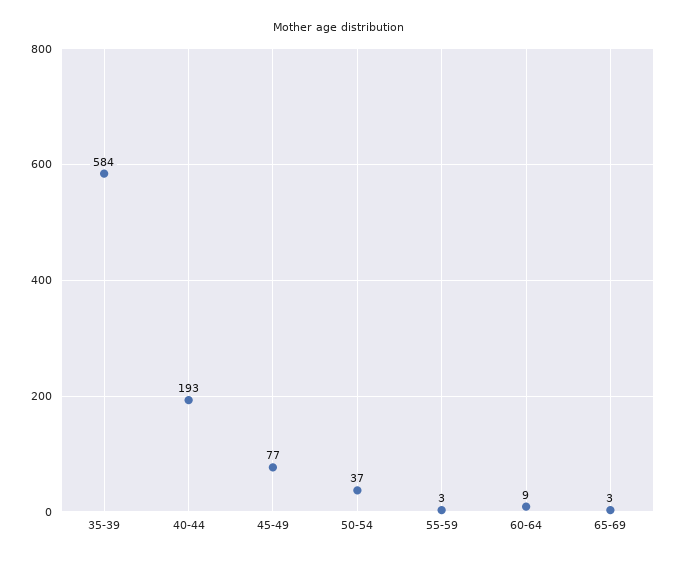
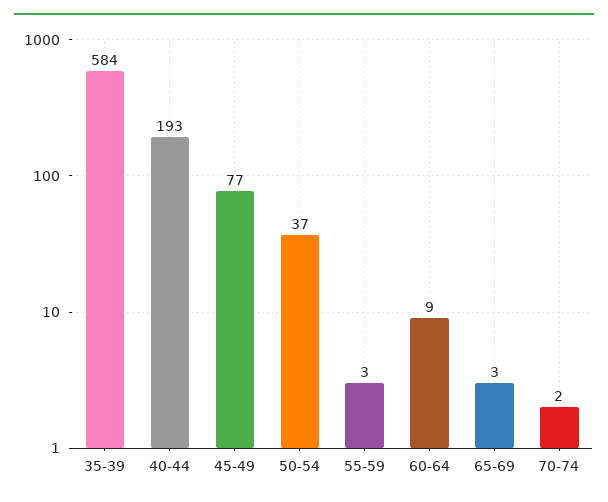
70-74: none -> 2

